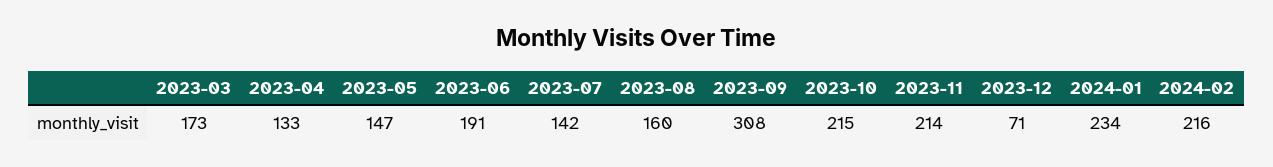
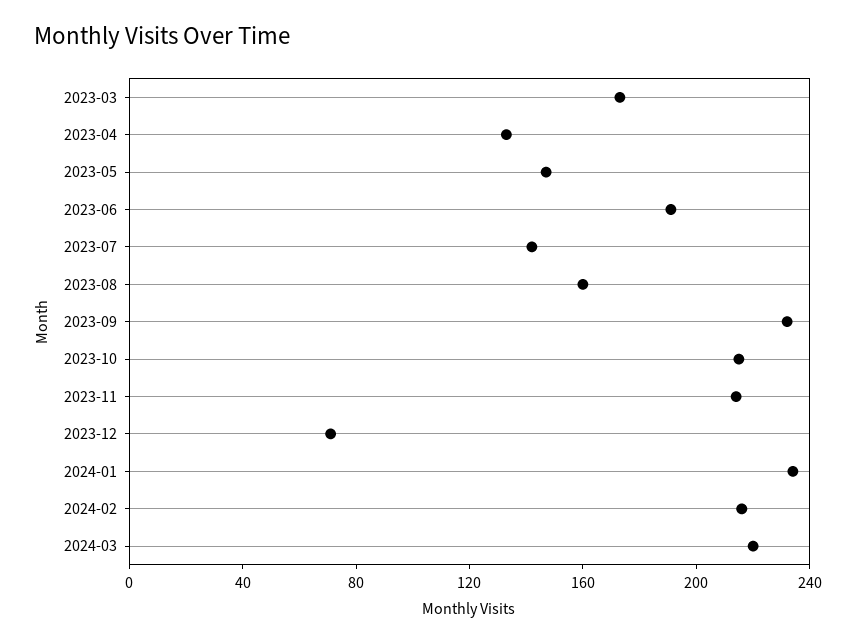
2023-09: 308 -> 230
2024-03: none -> 220

